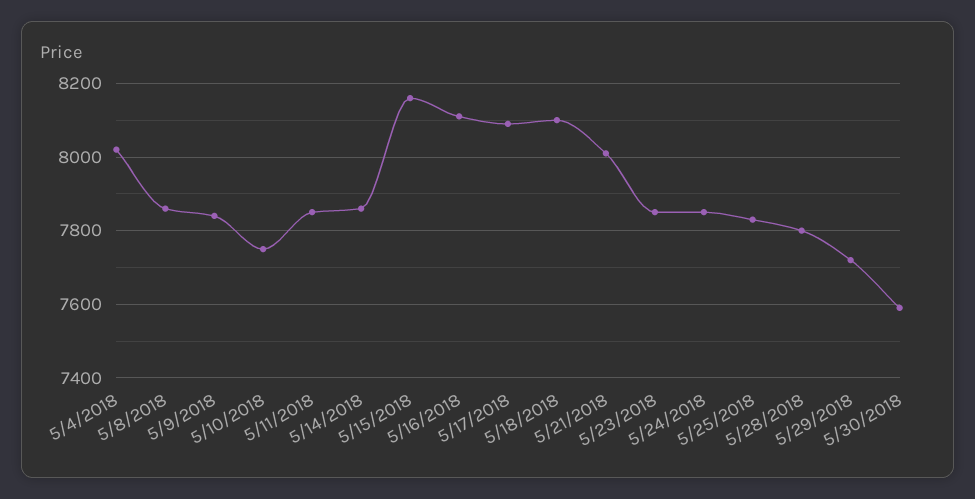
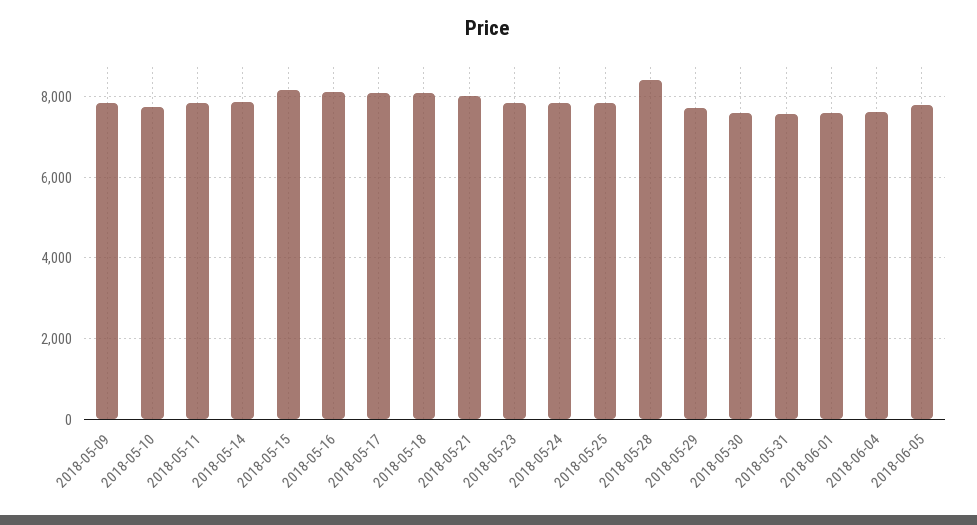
5/4/2018: 8020 -> none
5/8/2018: 7860 -> none
5/28/2018: 7800 -> 8400
2018-05-31: none -> 7600
2018-06-01: none -> 7600
2018-06-04: none -> 7600
2018-06-05: none -> 7800

